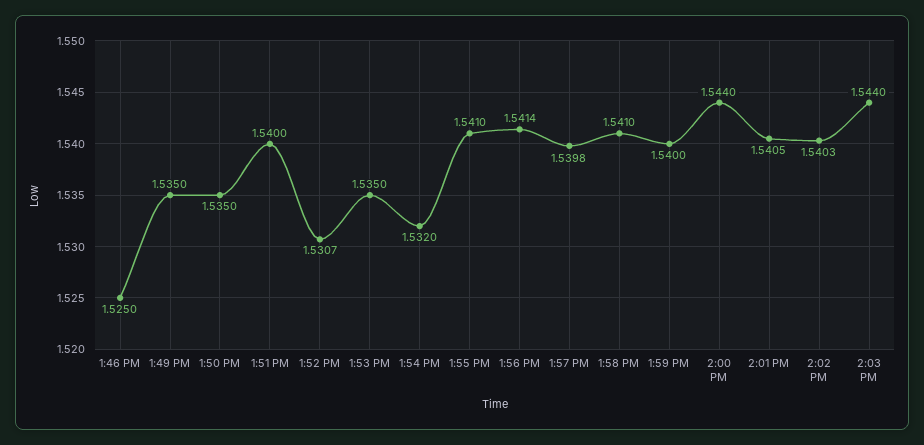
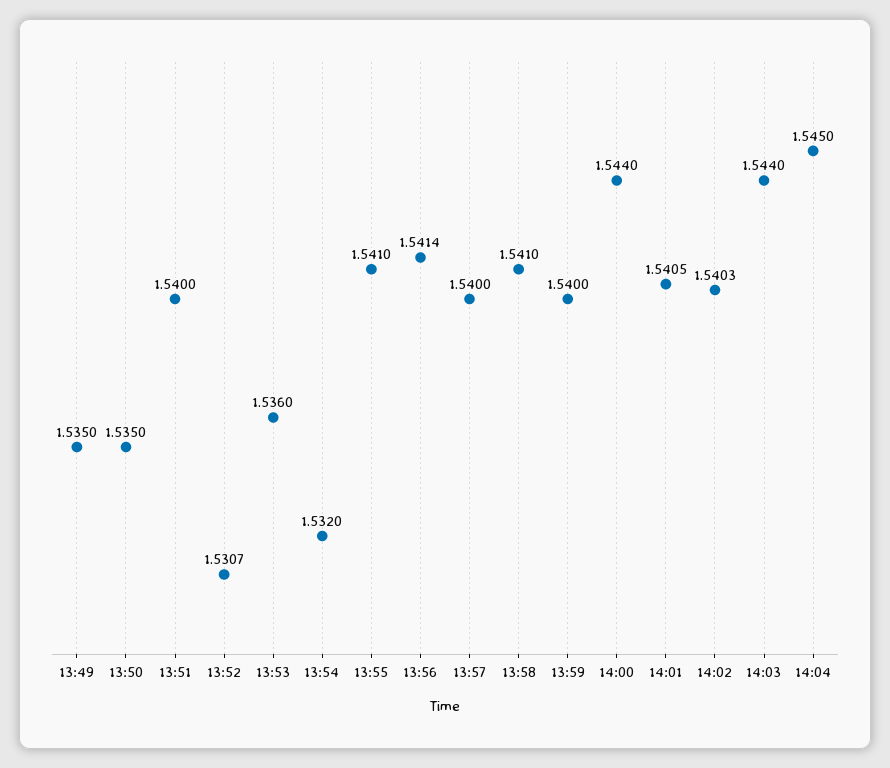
1:46 PM: 1.525 -> none
1:53 PM: 1.535 -> 1.536
1:57 PM: 1.5398 -> 1.54
14:04: none -> 1.545

